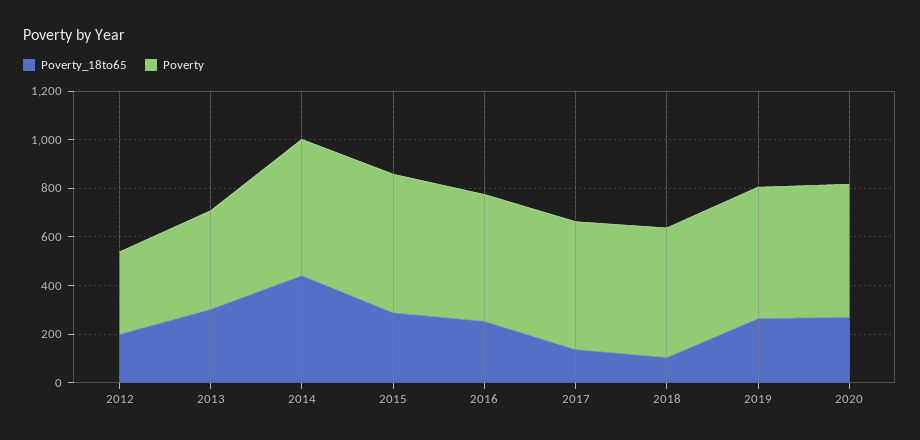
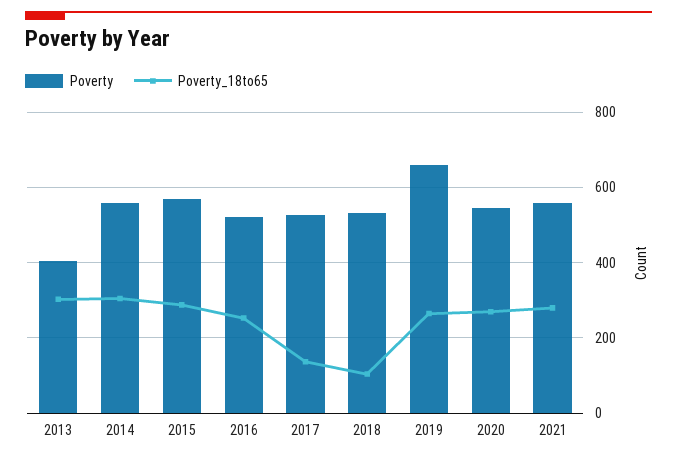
Poverty_18to65, 2012: 200 -> none
Poverty, 2012: 350 -> none
Poverty_18to65, 2014: 450 -> 300
Poverty, 2019: 550 -> 660
Poverty, 2021: none -> 560
Poverty_18to65, 2021: none -> 280

